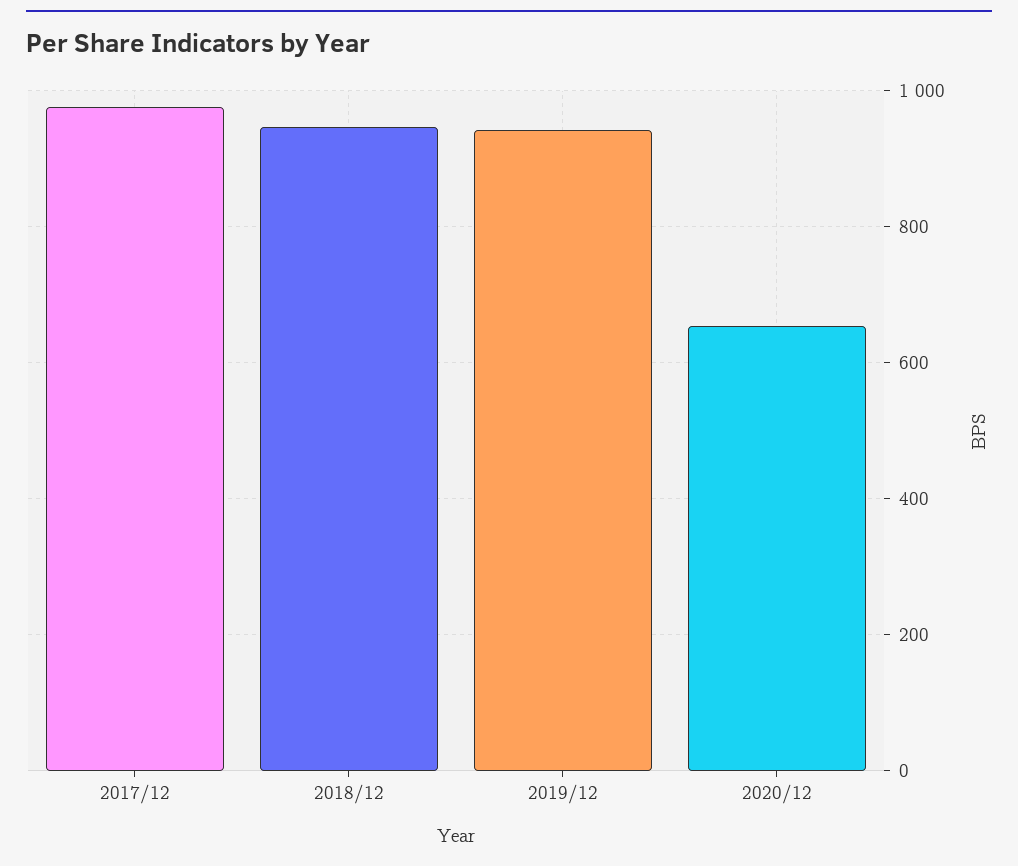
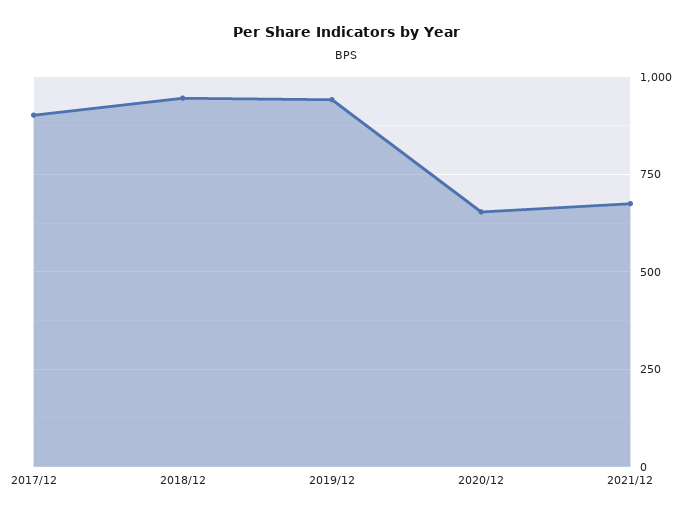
2017/12: 980 -> 900
2021/12: none -> 675

